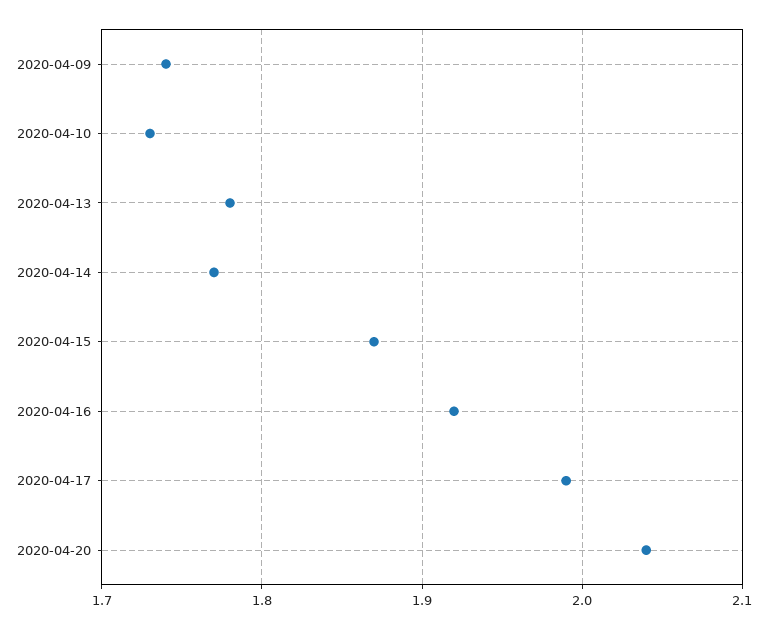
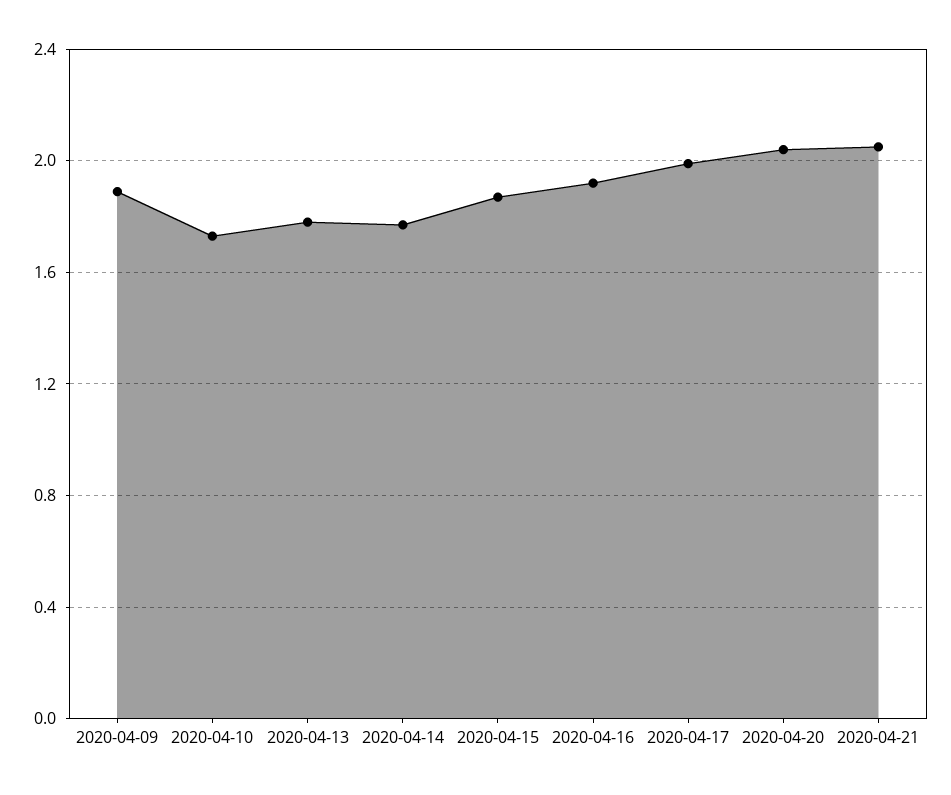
2020-04-09: 1.74 -> 1.9
2020-04-21: none -> 2.05

